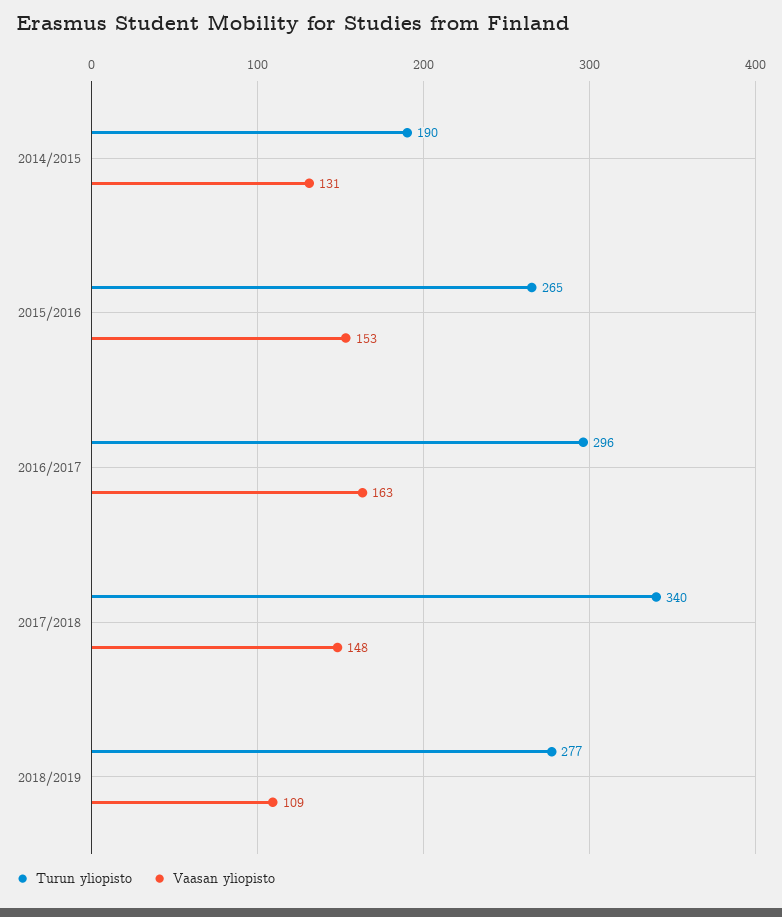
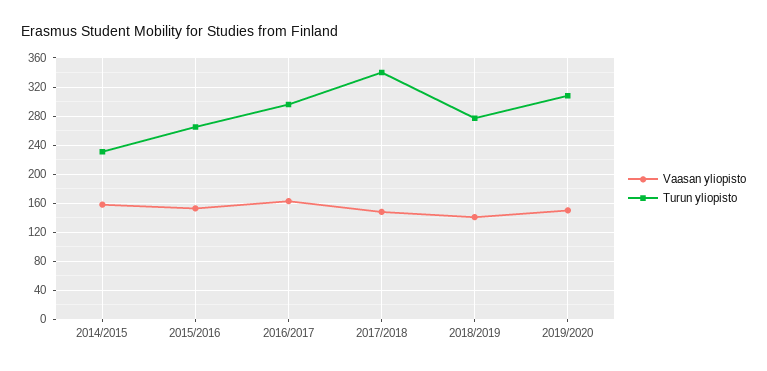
Turun yliopisto, 2014/2015: 190 -> 230
Vaasan yliopisto, 2014/2015: 131 -> 160
Vaasan yliopisto, 2018/2019: 109 -> 140
Vaasan yliopisto, 2019/2020: none -> 150
Turun yliopisto, 2019/2020: none -> 310

